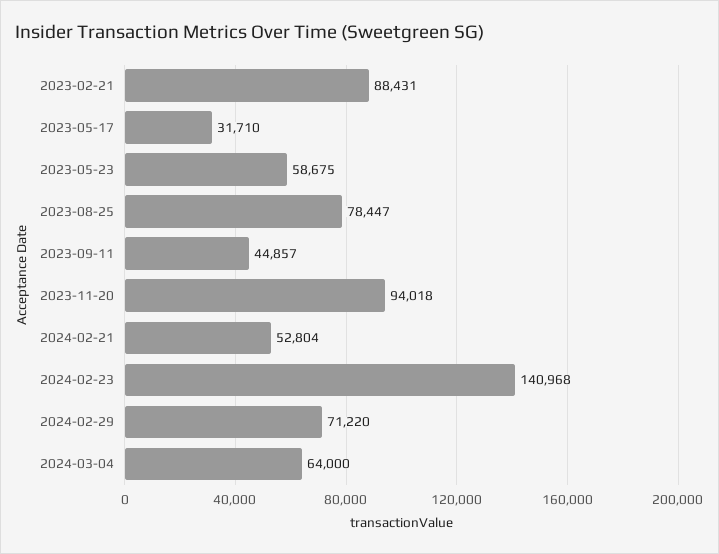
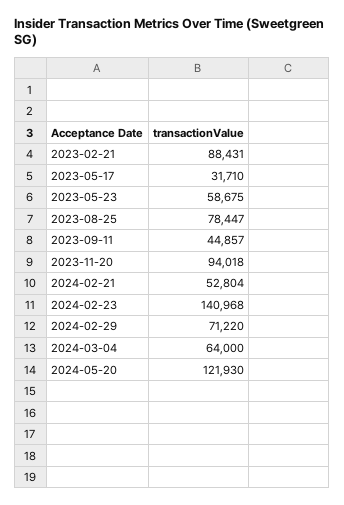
2024-05-20: none -> 121930

